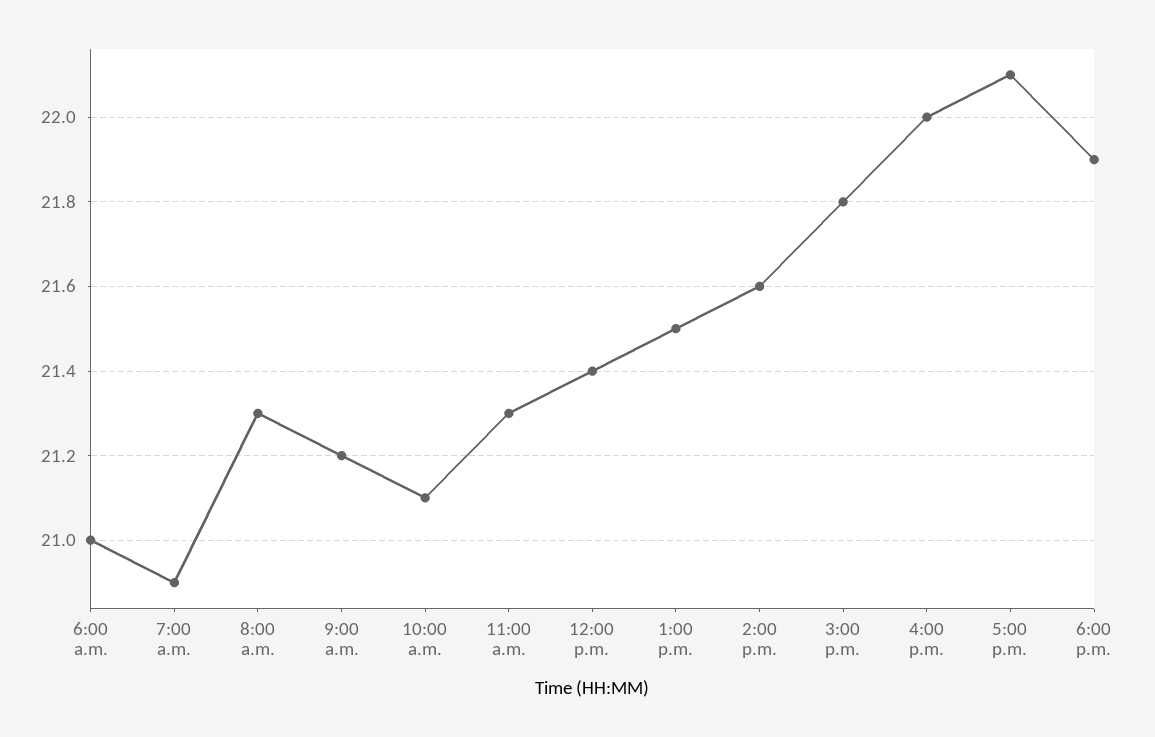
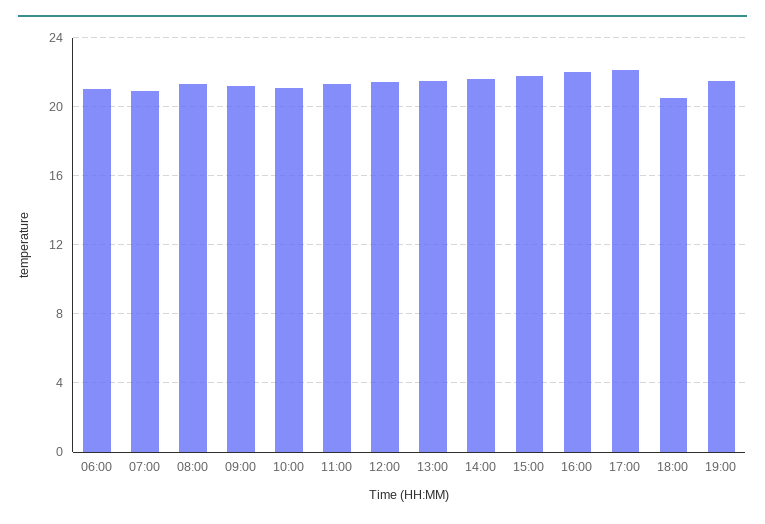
6:00 p.m.: 21.9 -> 20.5
19:00: none -> 21.5

